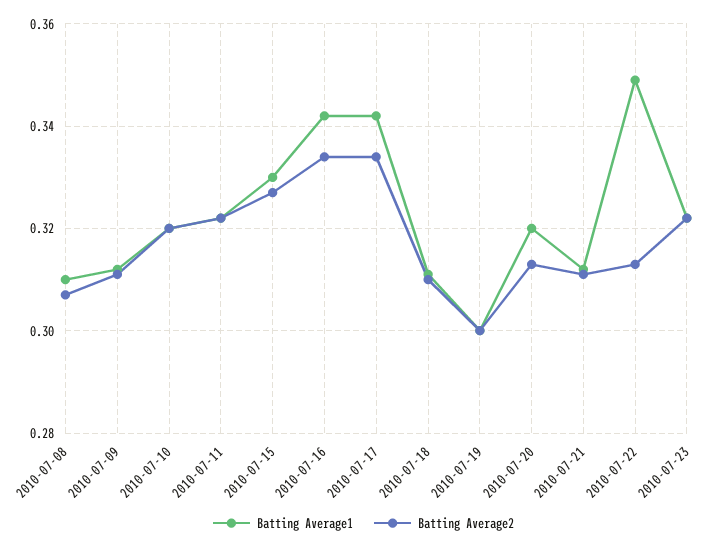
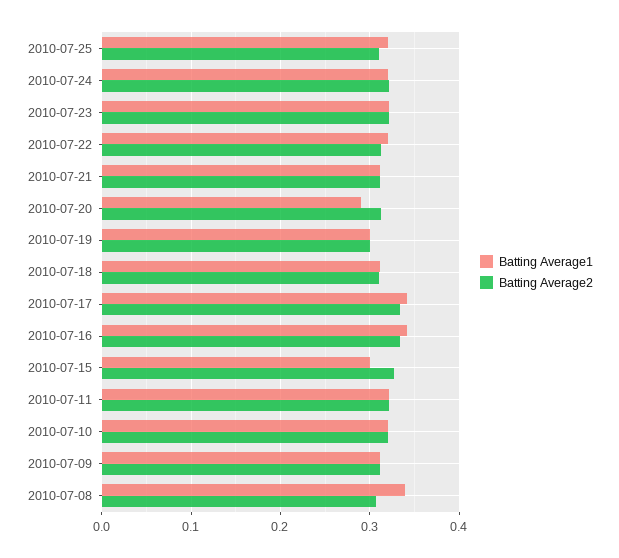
Batting Average1, 2010-07-08: 0.31 -> 0.34
Batting Average1, 2010-07-15: 0.33 -> 0.3
Batting Average1, 2010-07-20: 0.32 -> 0.29
Batting Average1, 2010-07-22: 0.35 -> 0.32
Batting Average1, 2010-07-25: none -> 0.32
Batting Average2, 2010-07-25: none -> 0.31
Batting Average1, 2010-07-24: none -> 0.32
Batting Average2, 2010-07-24: none -> 0.32

